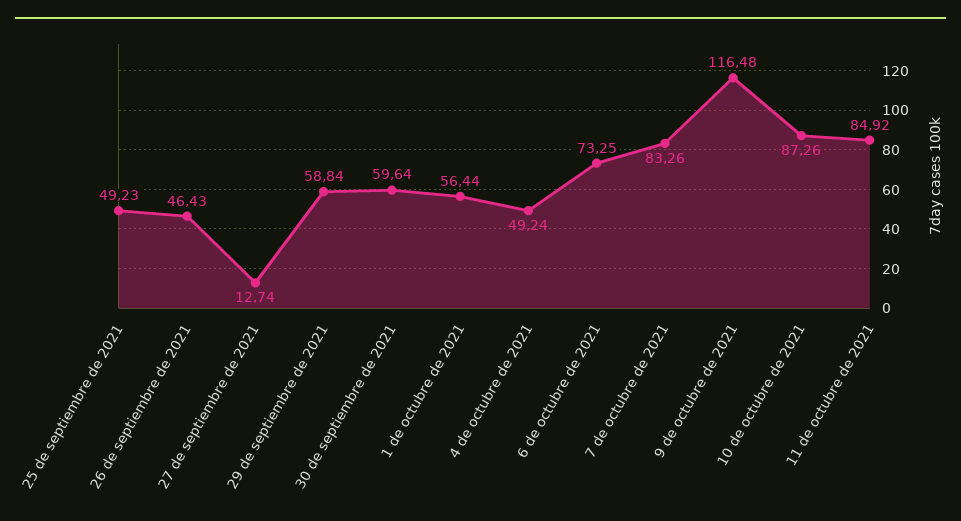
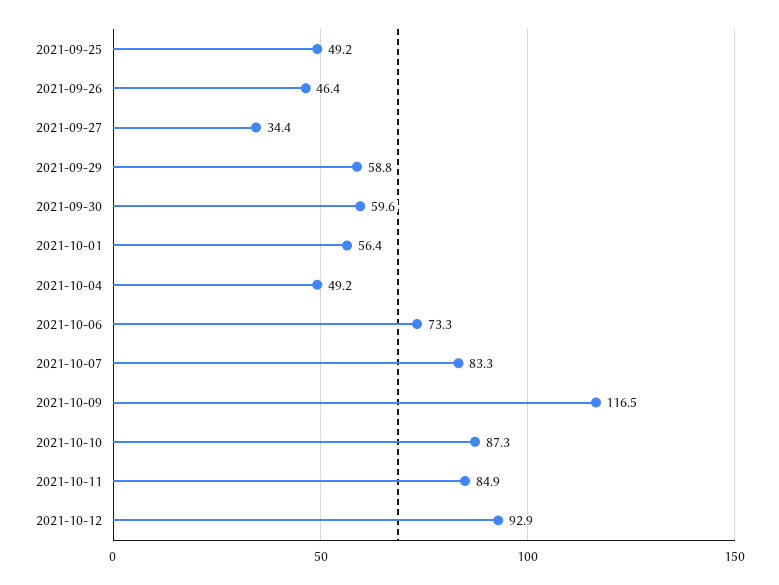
27 de septiembre de 2021: 12.74 -> 34.4
2021-10-12: none -> 92.9

